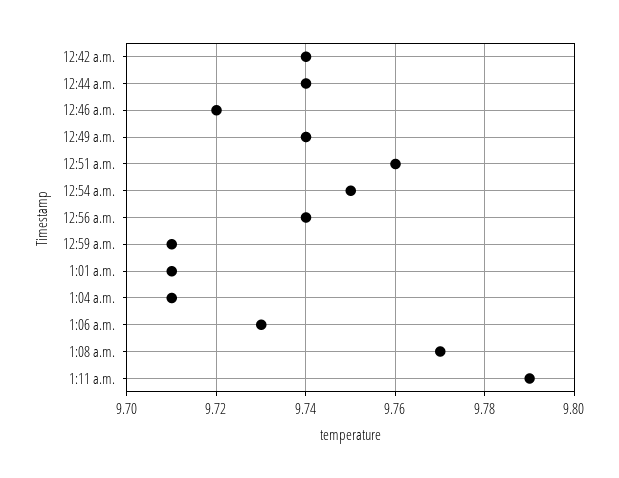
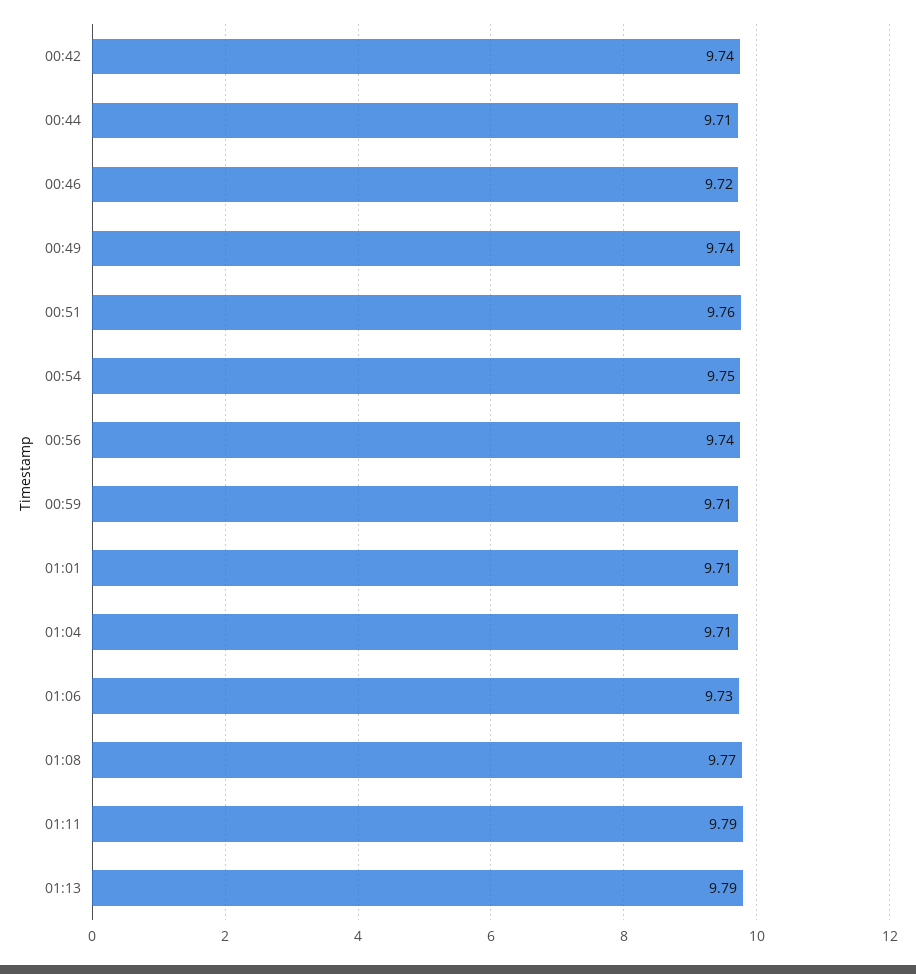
12:44 a.m.: 9.74 -> 9.71
01:13: none -> 9.79

